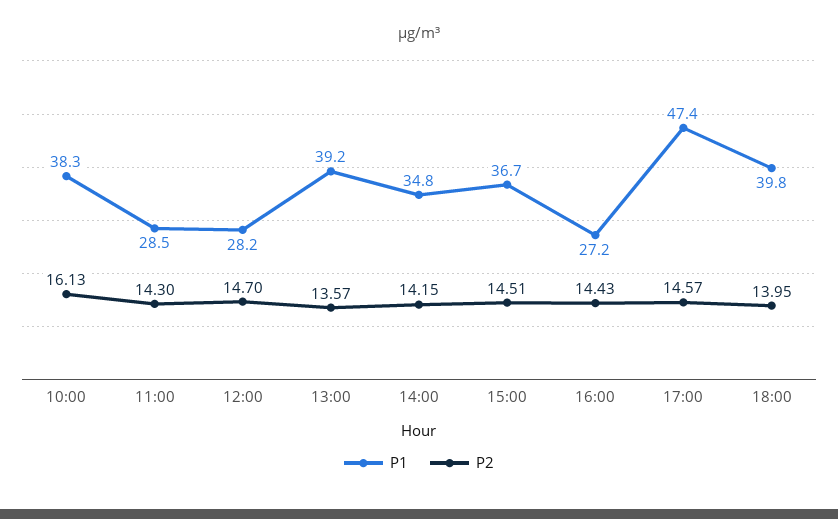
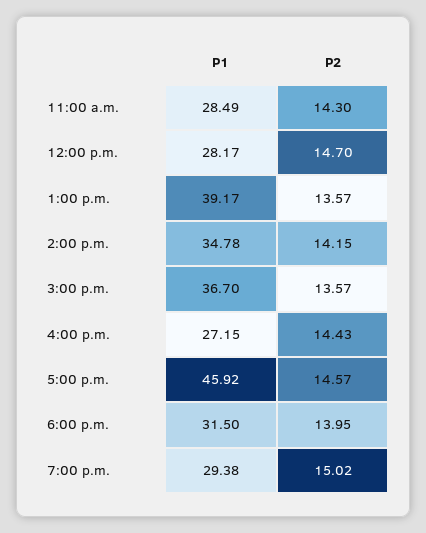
P1, 10:00: 38.3 -> none
P2, 10:00: 16.13 -> none
P2, 15:00: 14.51 -> 13.57
P1, 17:00: 47.4 -> 45.92
P1, 18:00: 39.8 -> 31.5
P1, 7:00 p.m.: none -> 29.38
P2, 7:00 p.m.: none -> 15.02

